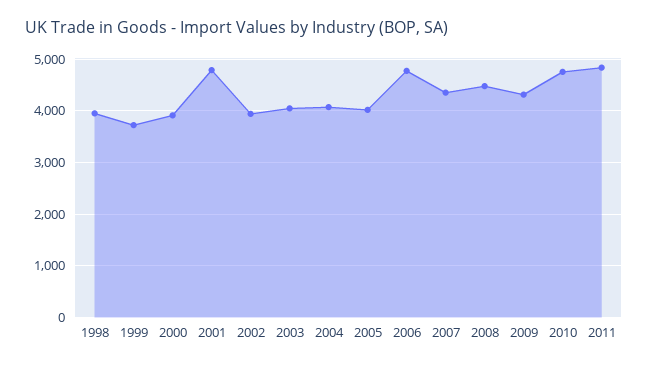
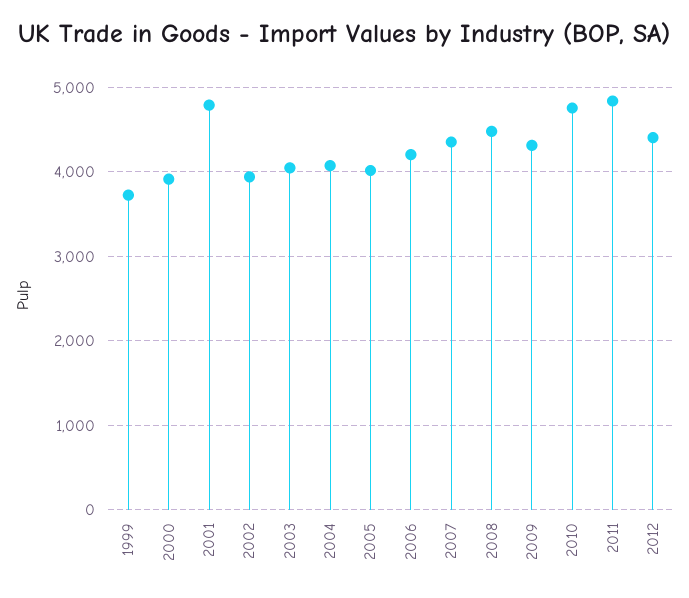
1998: 4000 -> none
2006: 4800 -> 4200
2012: none -> 4400

